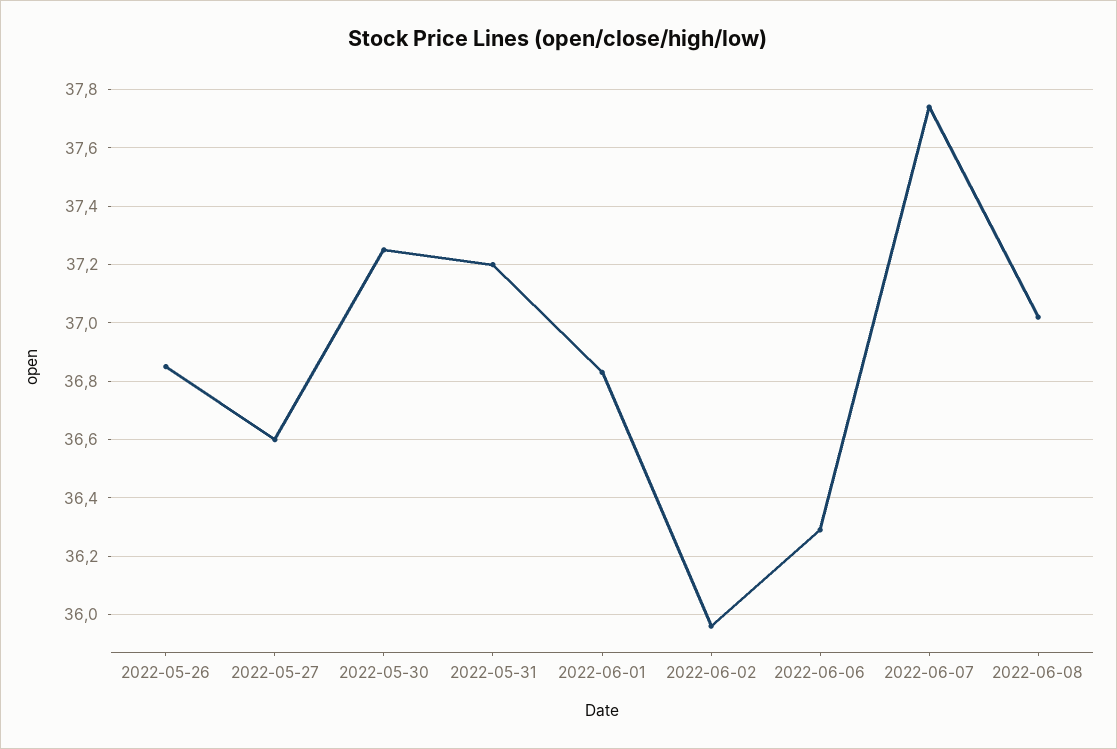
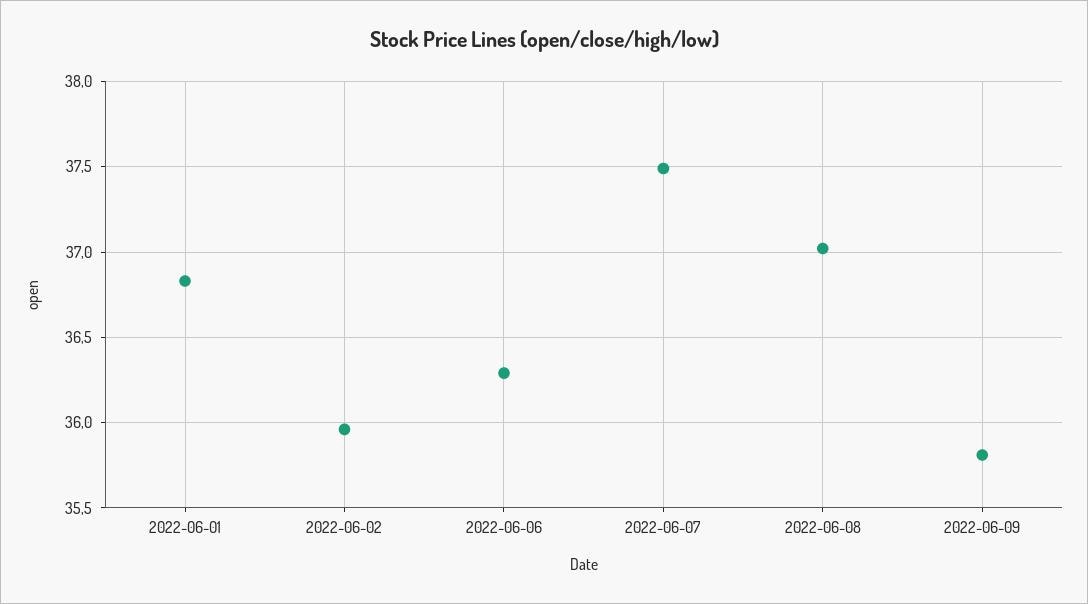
2022-05-26: 36.85 -> none
2022-05-27: 36.6 -> none
2022-05-30: 37.25 -> none
2022-05-31: 37.2 -> none
2022-06-07: 37.75 -> 37.5
2022-06-09: none -> 35.8

